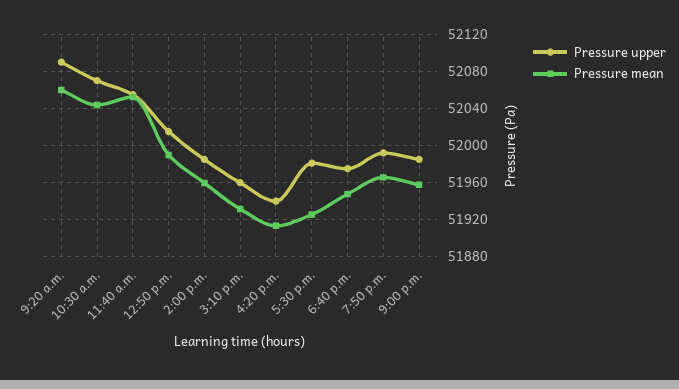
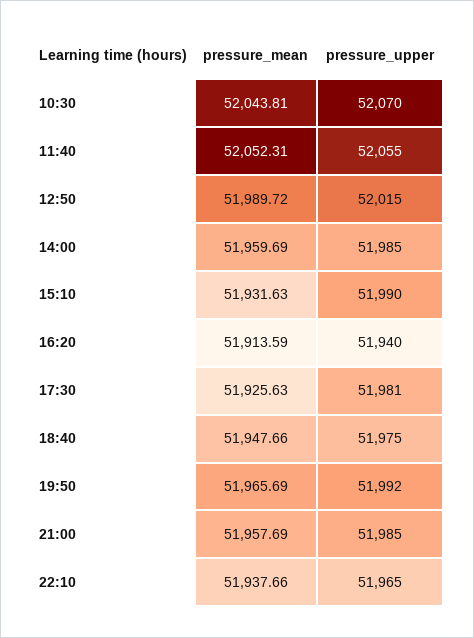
Pressure upper, 9:20 a.m.: 52090 -> none
Pressure mean, 9:20 a.m.: 52060 -> none
Pressure upper, 3:10 p.m.: 51960 -> 51990
Pressure mean, 22:10: none -> 51937.66
Pressure upper, 22:10: none -> 51965

